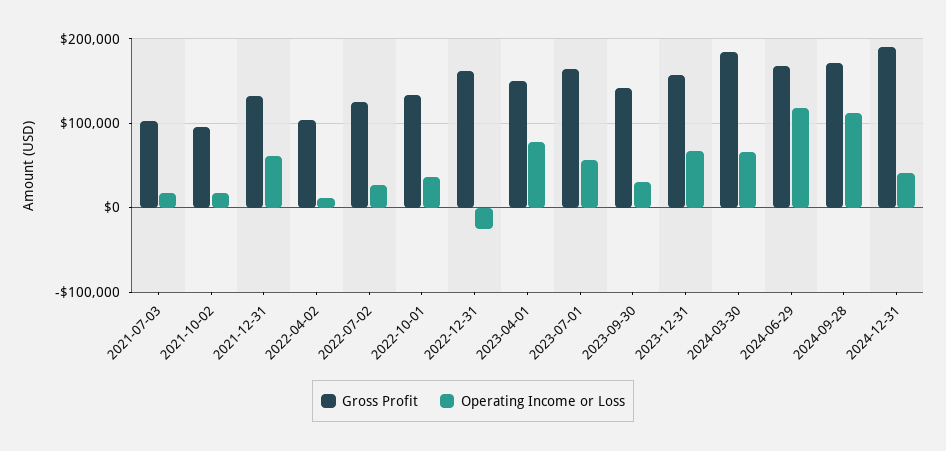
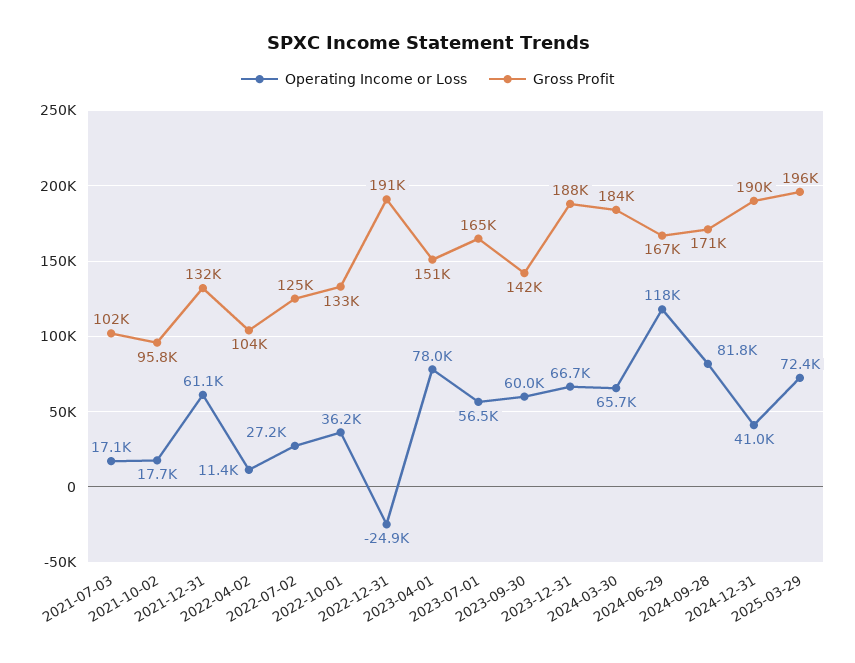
Gross Profit, 2022-12-31: 160000 -> 191000
Operating Income or Loss, 2023-09-30: 30000 -> 60000
Gross Profit, 2023-12-31: 160000 -> 188000
Operating Income or Loss, 2024-09-28: 110000 -> 81800
Operating Income or Loss, 2025-03-29: none -> 72400
Gross Profit, 2025-03-29: none -> 196000

